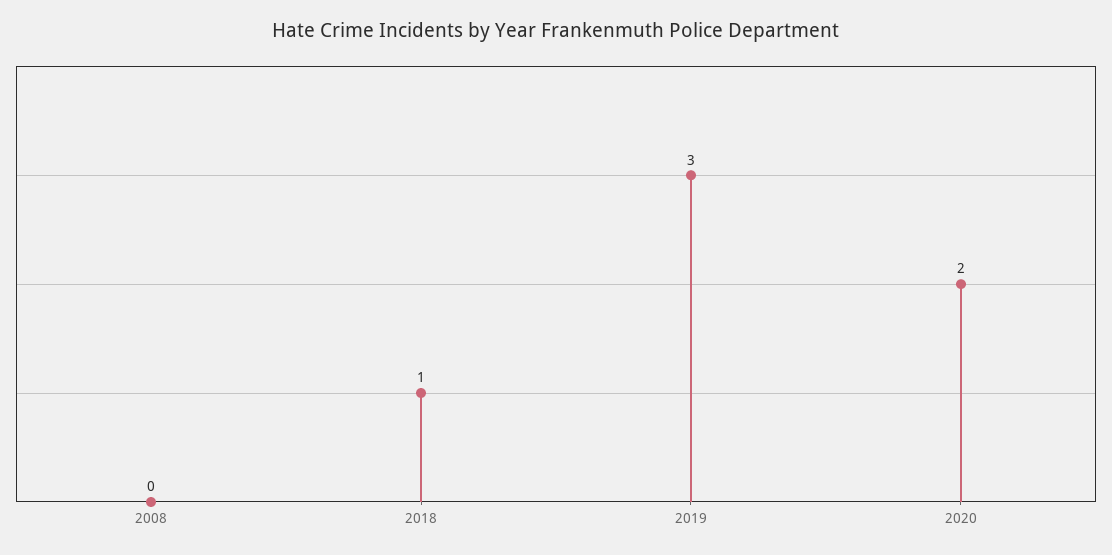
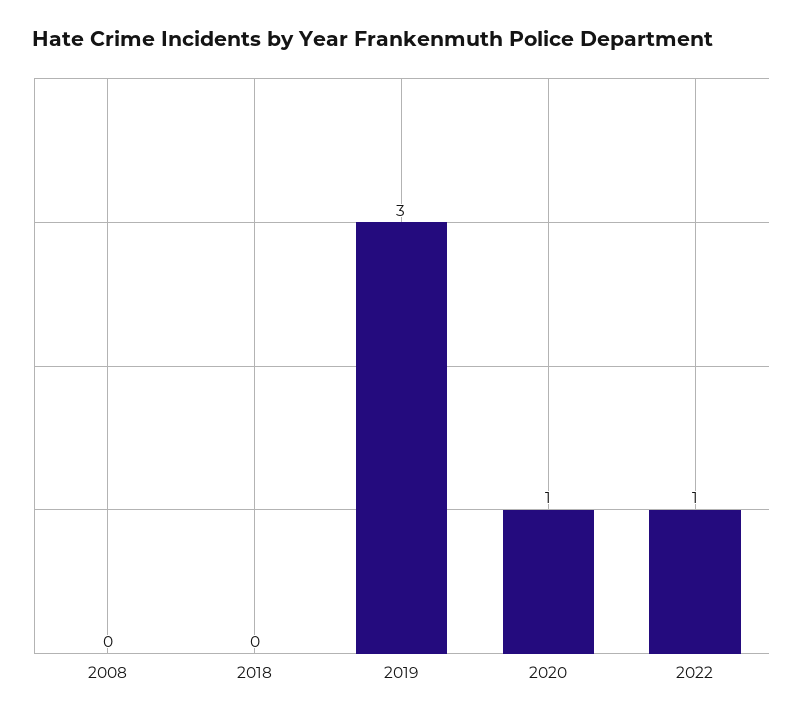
2018: 1 -> 0
2020: 2 -> 1
2022: none -> 1

